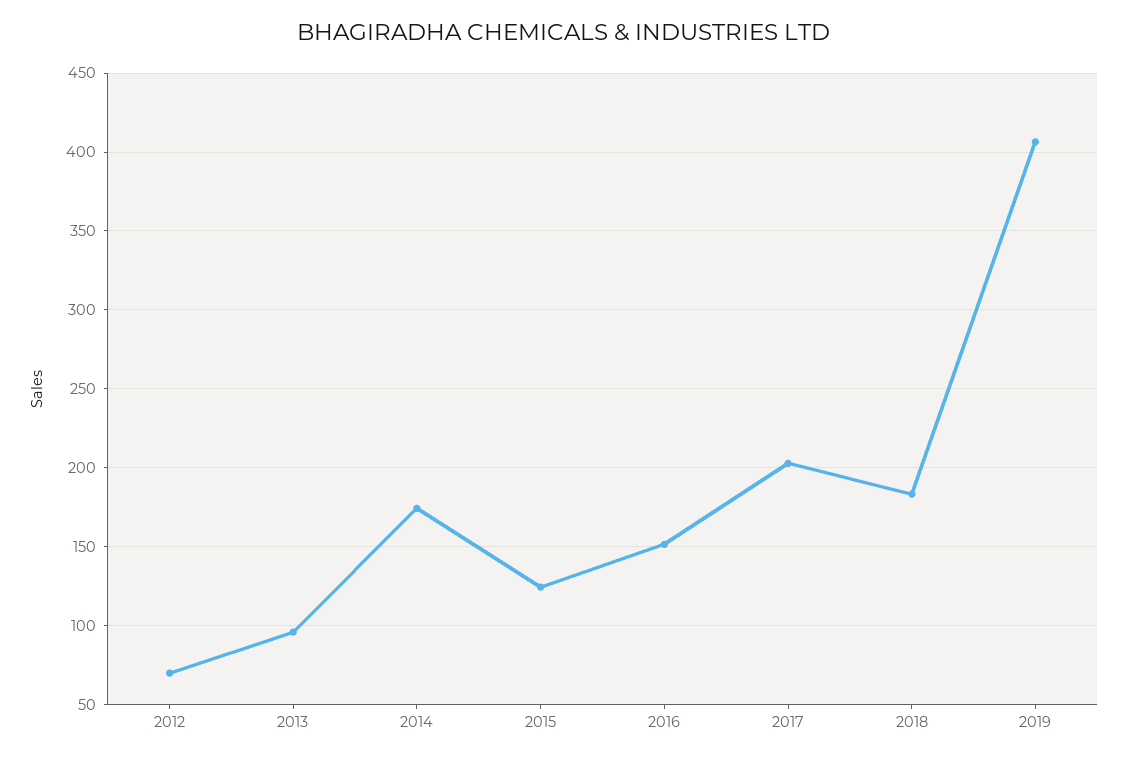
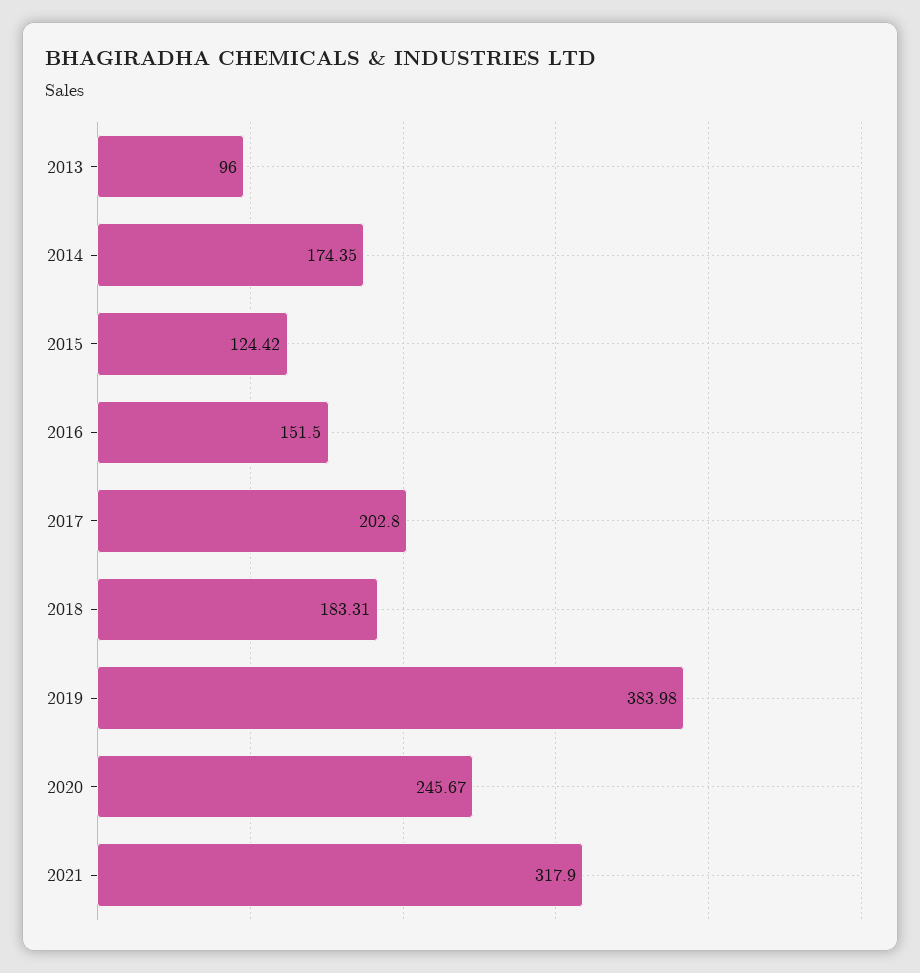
2012: 70 -> none
2019: 405 -> 383.98
2020: none -> 245.67
2021: none -> 317.9

